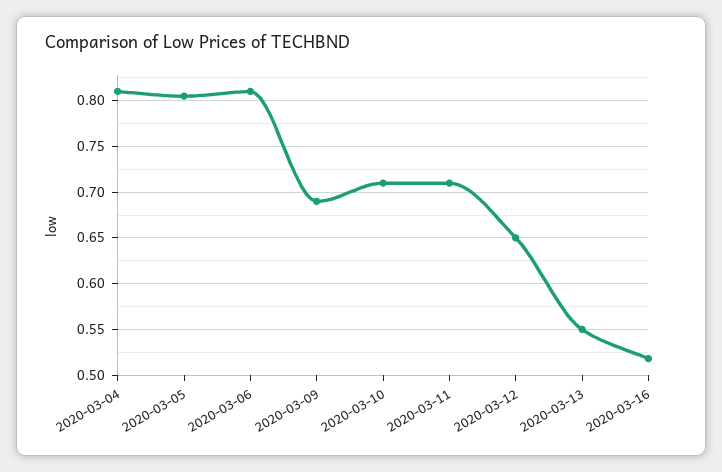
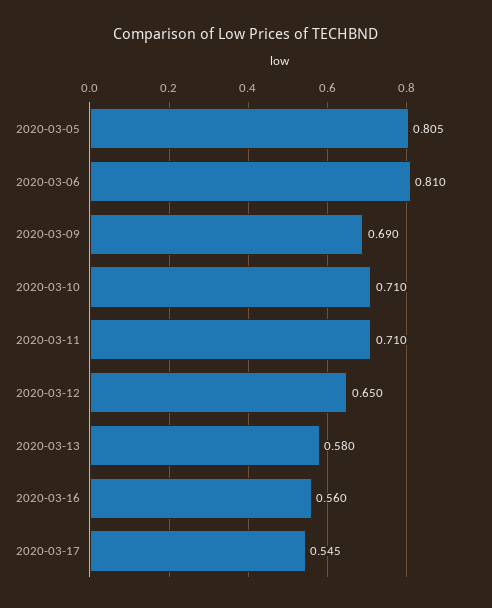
2020-03-04: 0.81 -> none
2020-03-13: 0.55 -> 0.58
2020-03-16: 0.52 -> 0.56
2020-03-17: none -> 0.545

